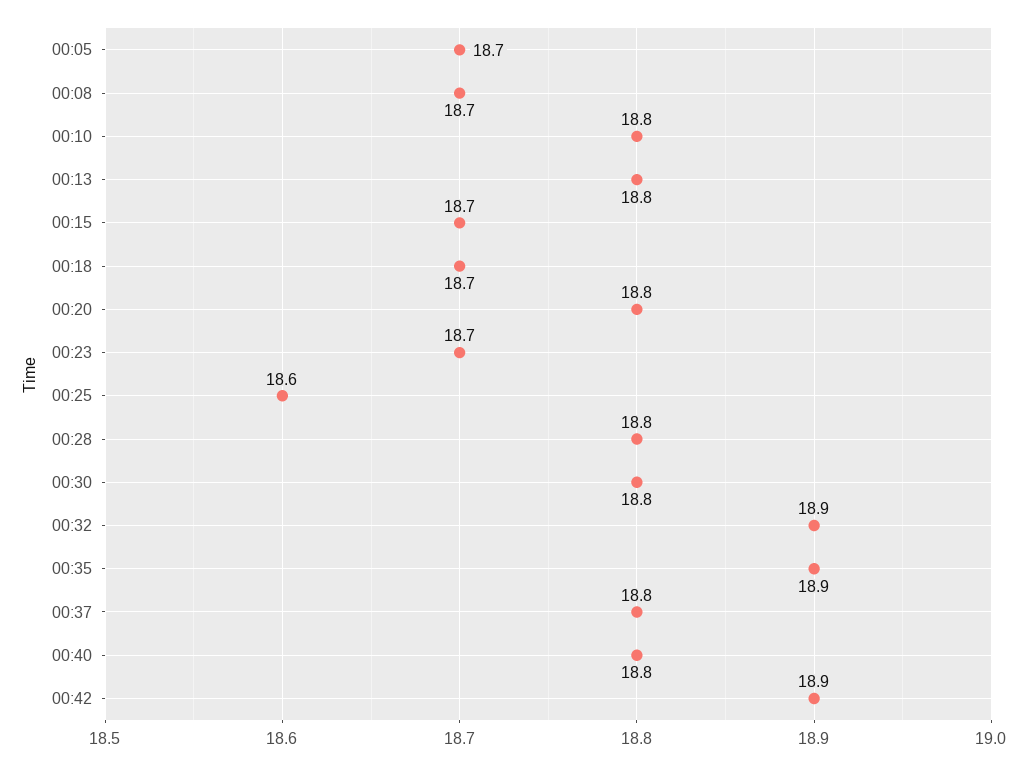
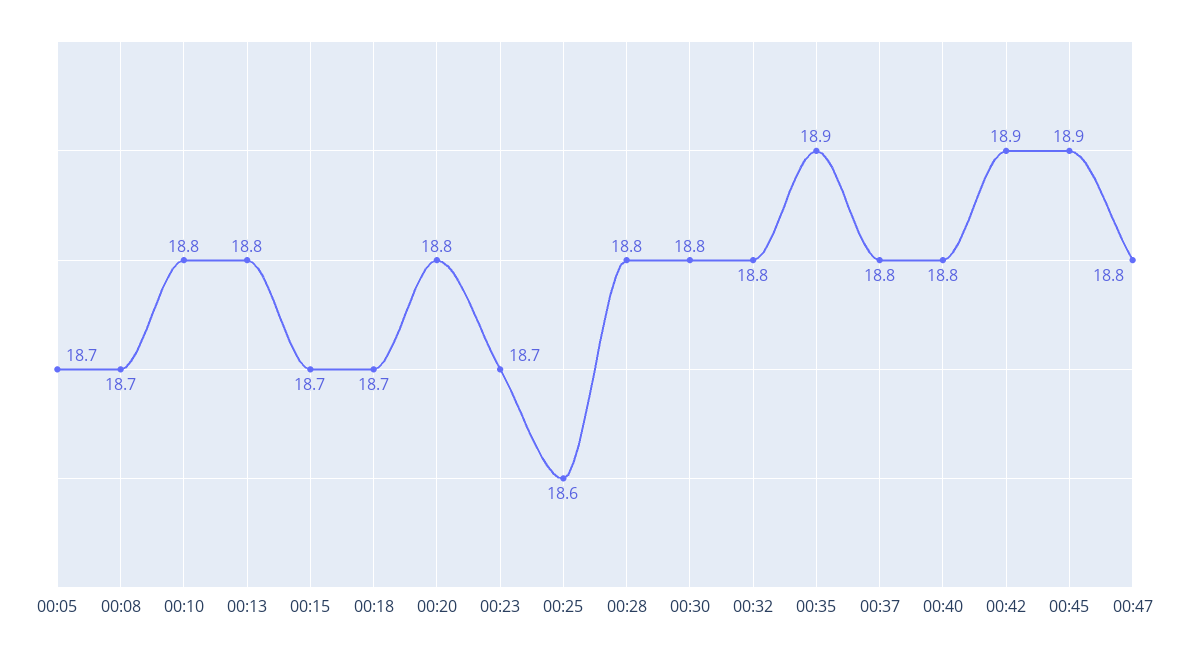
00:32: 18.9 -> 18.8
00:45: none -> 18.9
00:47: none -> 18.8

